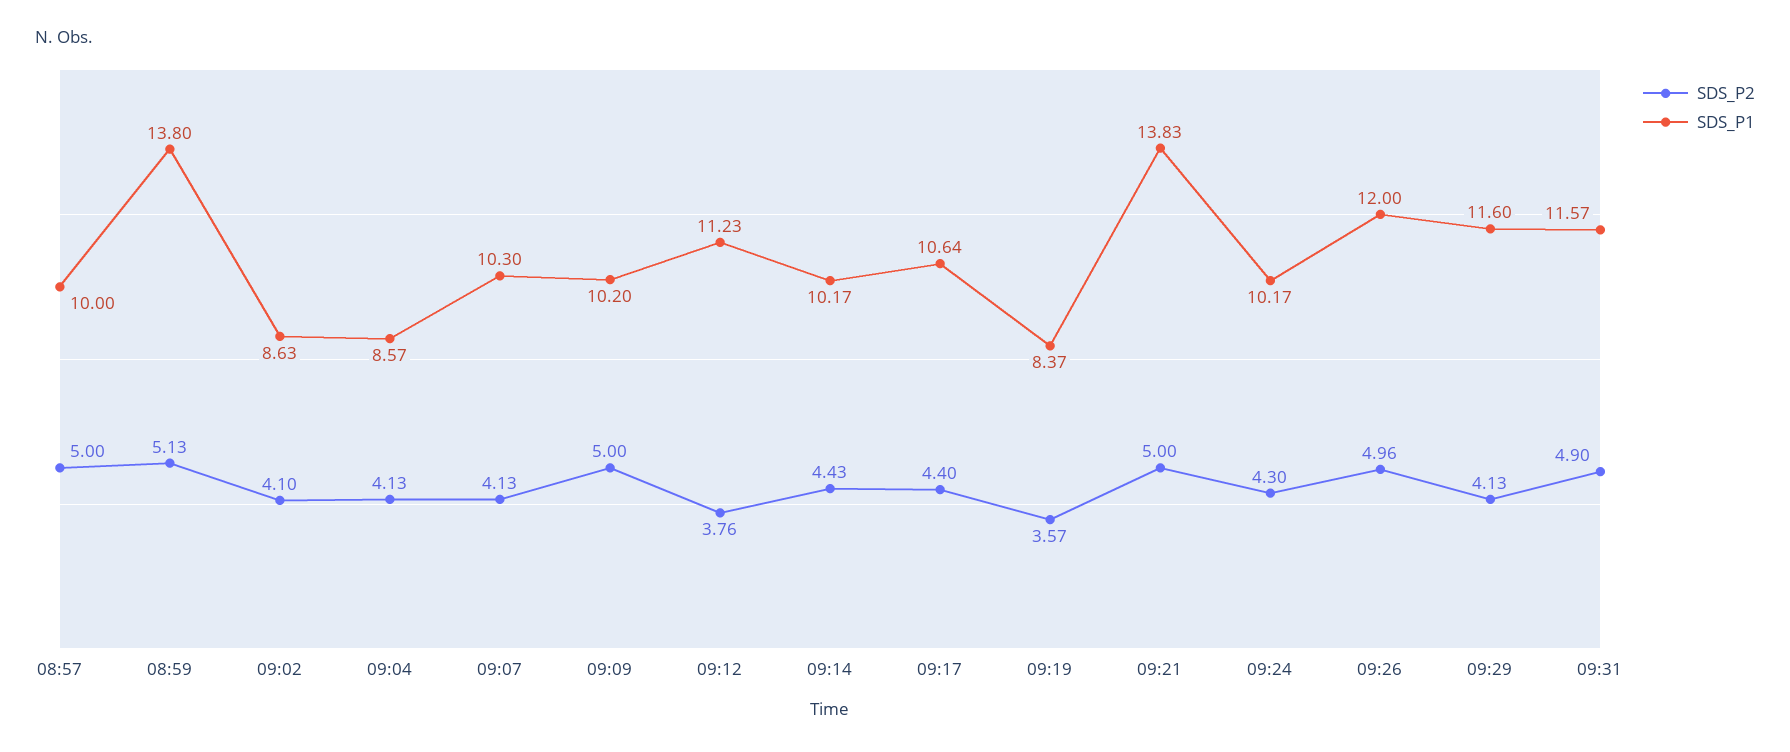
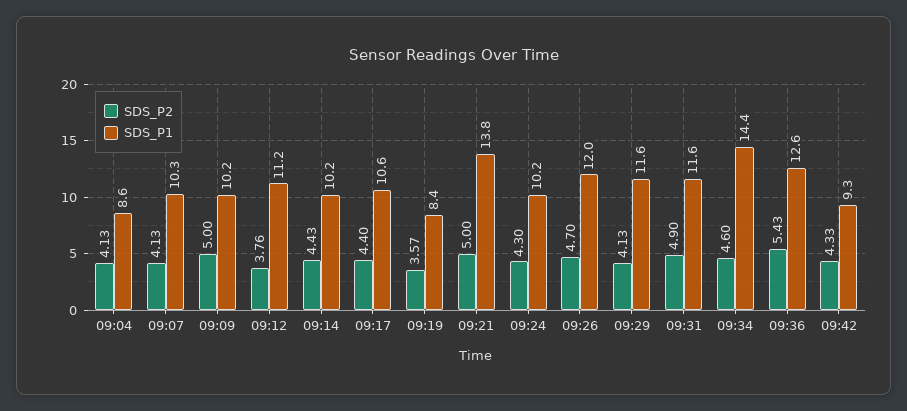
SDS_P2, 08:57: 5 -> none
SDS_P1, 08:57: 10 -> none
SDS_P2, 08:59: 5.13 -> none
SDS_P1, 08:59: 13.8 -> none
SDS_P2, 09:02: 4.1 -> none
SDS_P1, 09:02: 8.63 -> none
SDS_P2, 09:26: 4.96 -> 4.7
SDS_P2, 09:34: none -> 4.6
SDS_P1, 09:34: none -> 14.4
SDS_P2, 09:36: none -> 5.43
SDS_P1, 09:36: none -> 12.6
SDS_P2, 09:42: none -> 4.33
SDS_P1, 09:42: none -> 9.3

